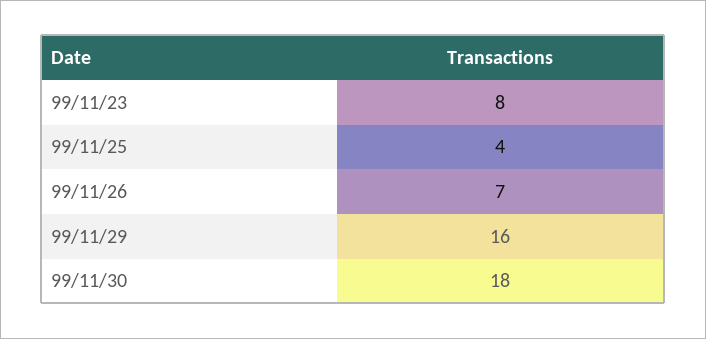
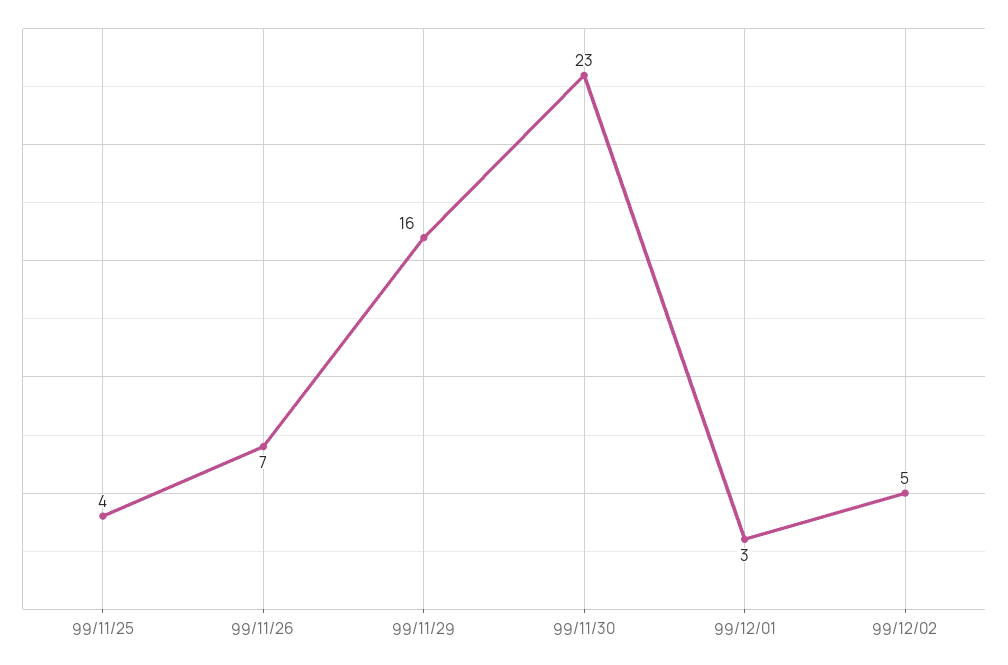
99/11/23: 8 -> none
99/11/30: 18 -> 23
99/12/01: none -> 3
99/12/02: none -> 5

